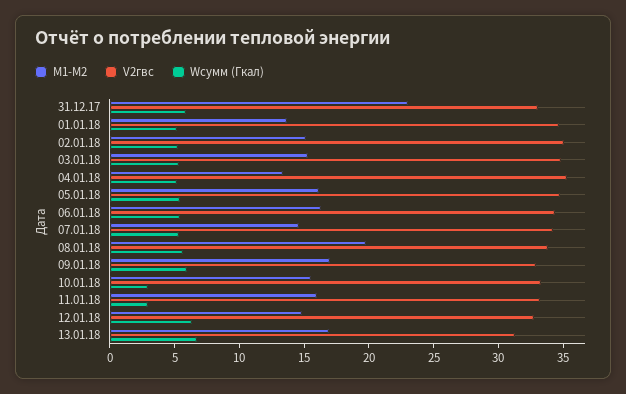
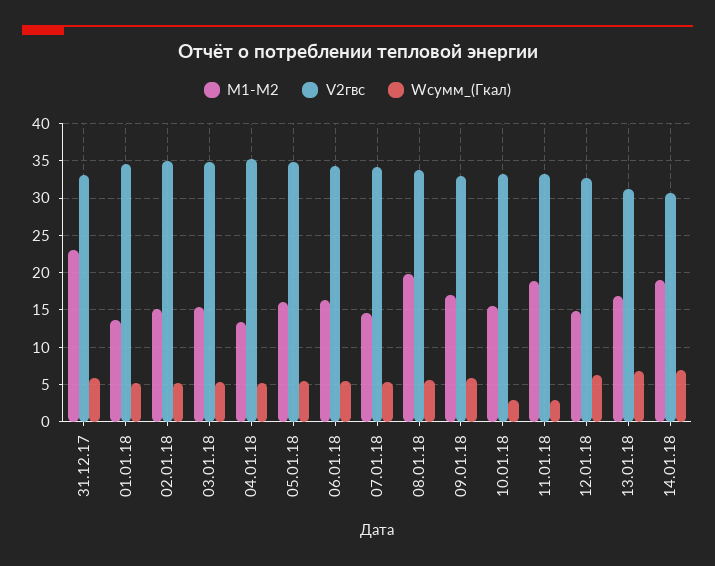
M1-M2, 11.01.18: 16 -> 19
M1-M2, 14.01.18: none -> 19
V2гвс, 14.01.18: none -> 31
Wсумм (Гкал), 14.01.18: none -> 7

